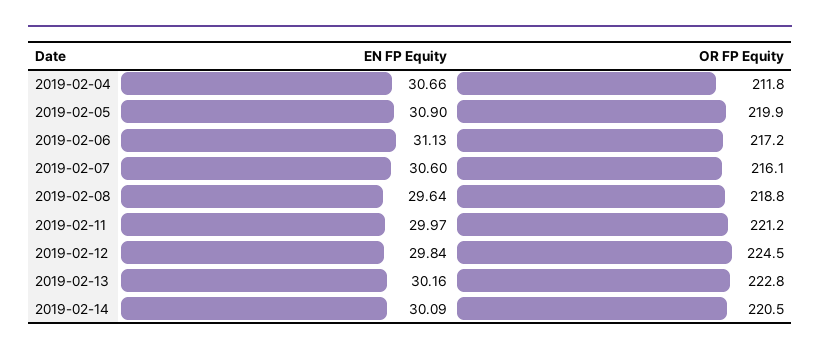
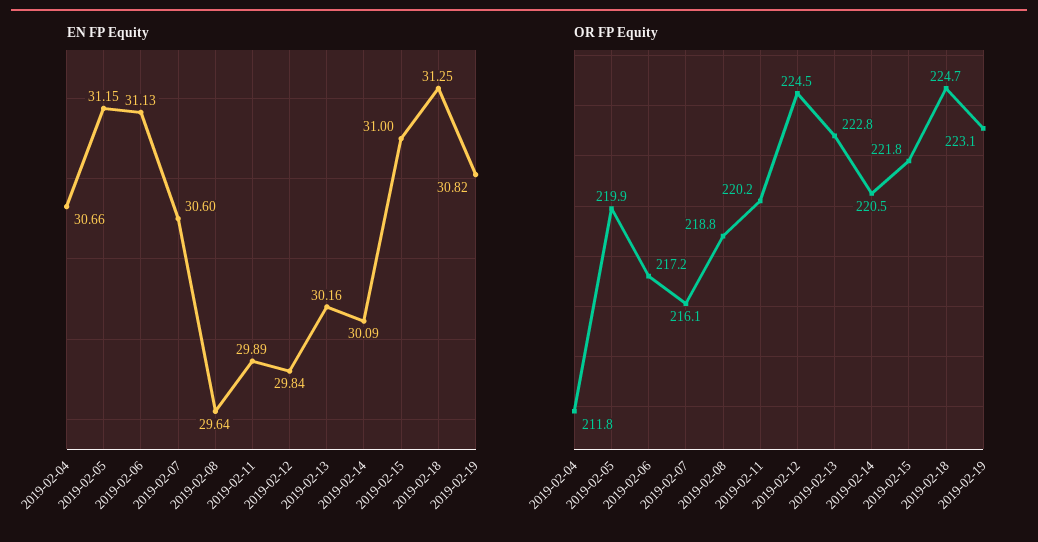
EN FP Equity, 2019-02-05: 30.9 -> 31.15
EN FP Equity, 2019-02-11: 29.97 -> 29.89
OR FP Equity, 2019-02-11: 221.2 -> 220.2
EN FP Equity, 2019-02-15: none -> 31
EN FP Equity, 2019-02-18: none -> 31.25
EN FP Equity, 2019-02-19: none -> 30.82
OR FP Equity, 2019-02-15: none -> 221.8
OR FP Equity, 2019-02-18: none -> 224.7
OR FP Equity, 2019-02-19: none -> 223.1

